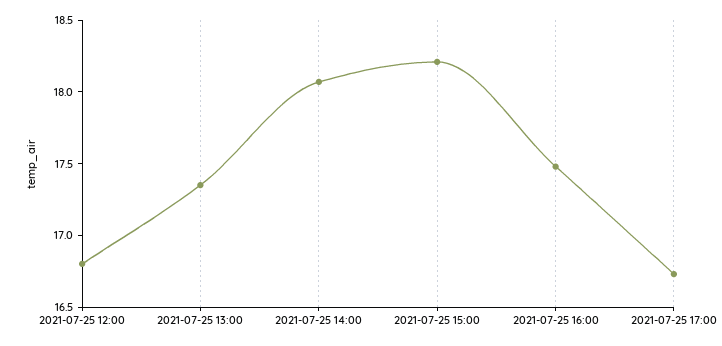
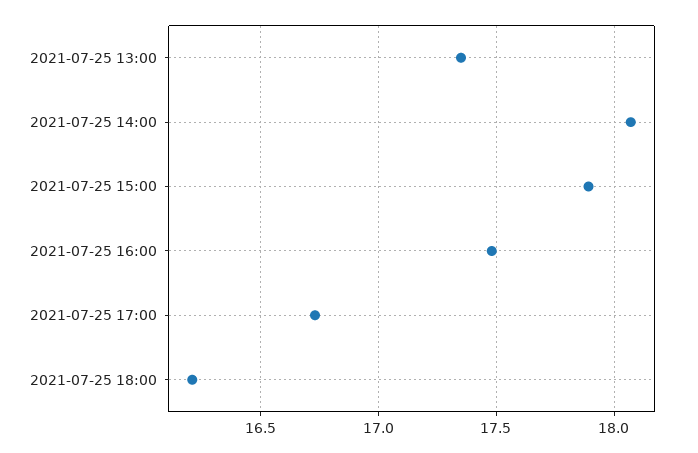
2021-07-25 12:00: 16.8 -> none
2021-07-25 15:00: 18.2 -> 17.9
2021-07-25 18:00: none -> 16.2

